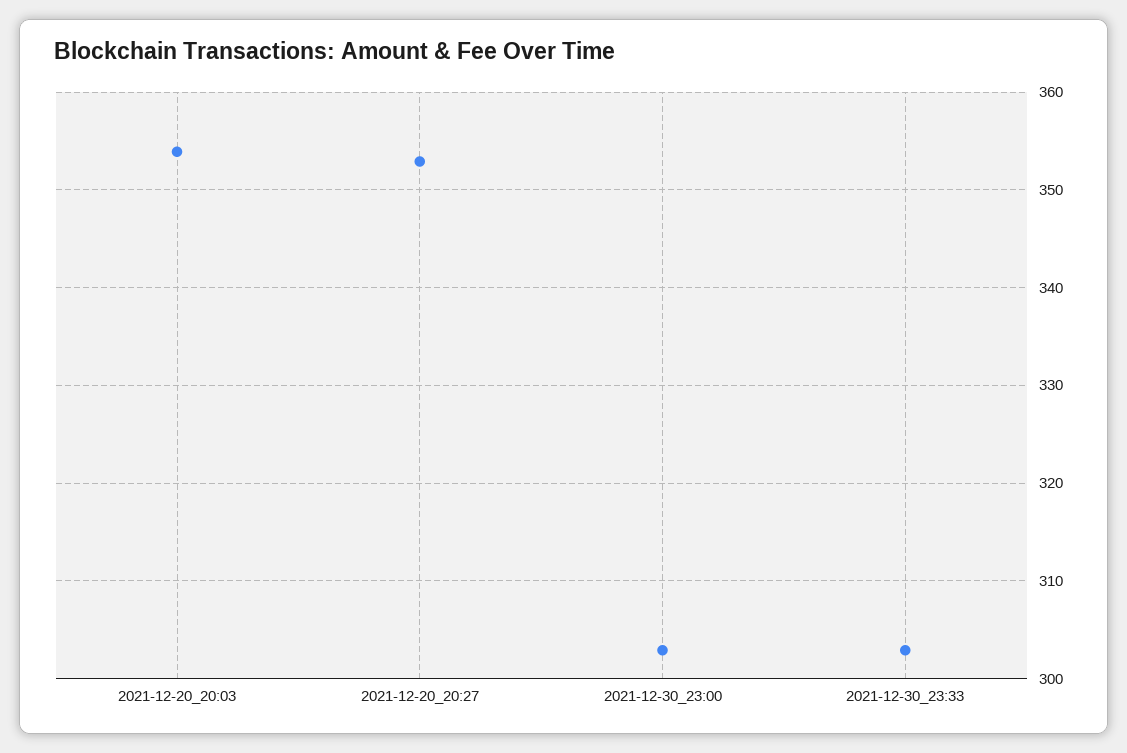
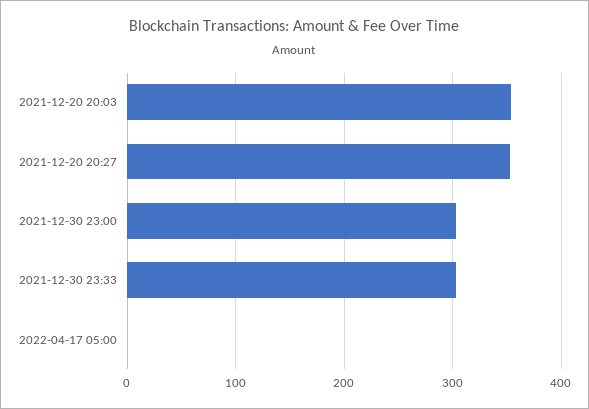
2022-04-17 05:00: none -> 0

